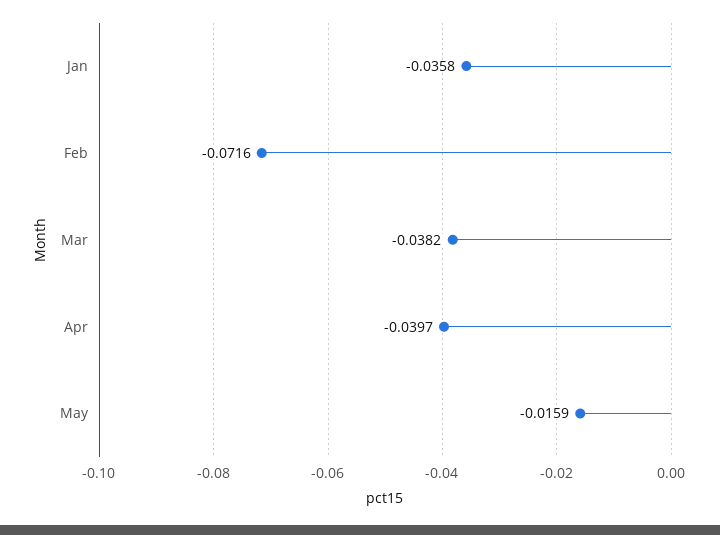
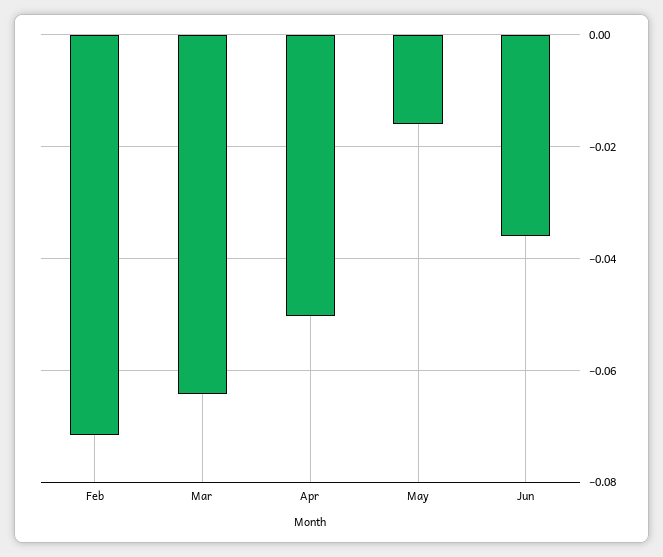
Jan: -0.0358 -> none
Mar: -0.0382 -> -0.064
Apr: -0.0397 -> -0.05
Jun: none -> -0.036

